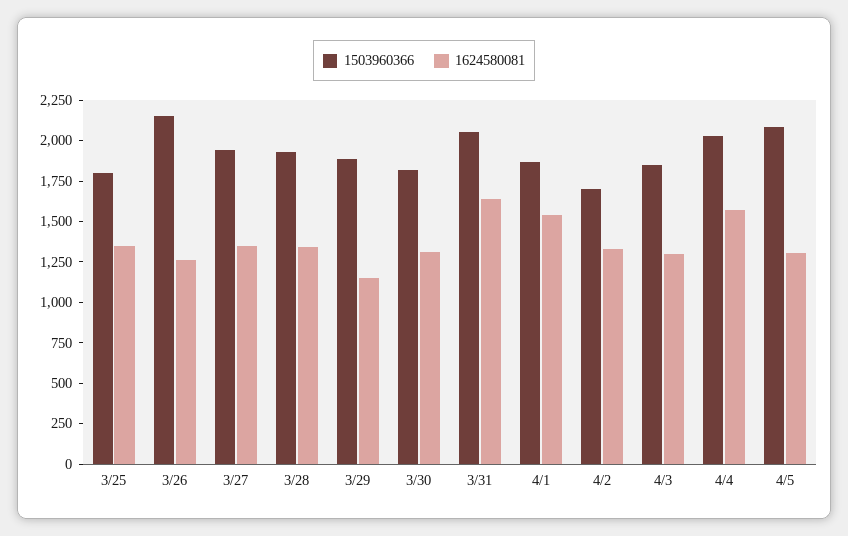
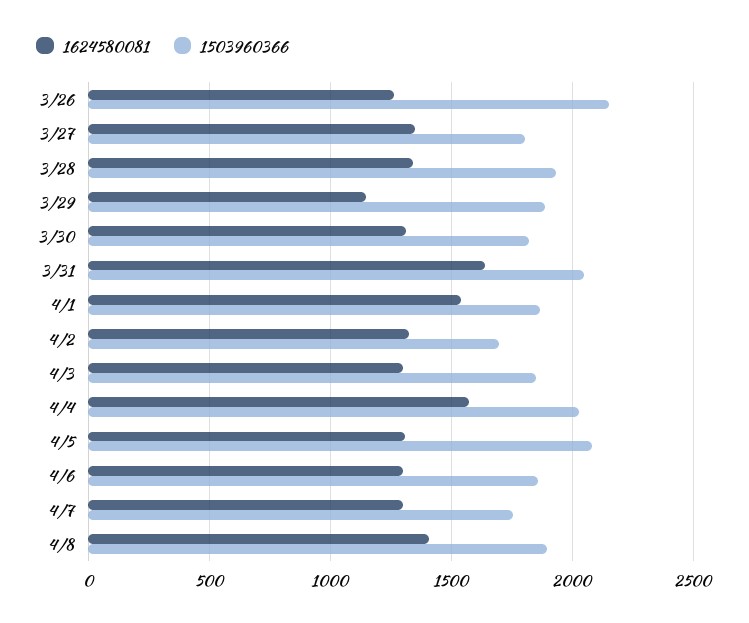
1503960366, 3/25: 1800 -> none
1624580081, 3/25: 1350 -> none
1503960366, 3/27: 1950 -> 1800
1624580081, 4/6: none -> 1300
1503960366, 4/6: none -> 1850
1624580081, 4/7: none -> 1300
1503960366, 4/7: none -> 1750
1624580081, 4/8: none -> 1400
1503960366, 4/8: none -> 1900

